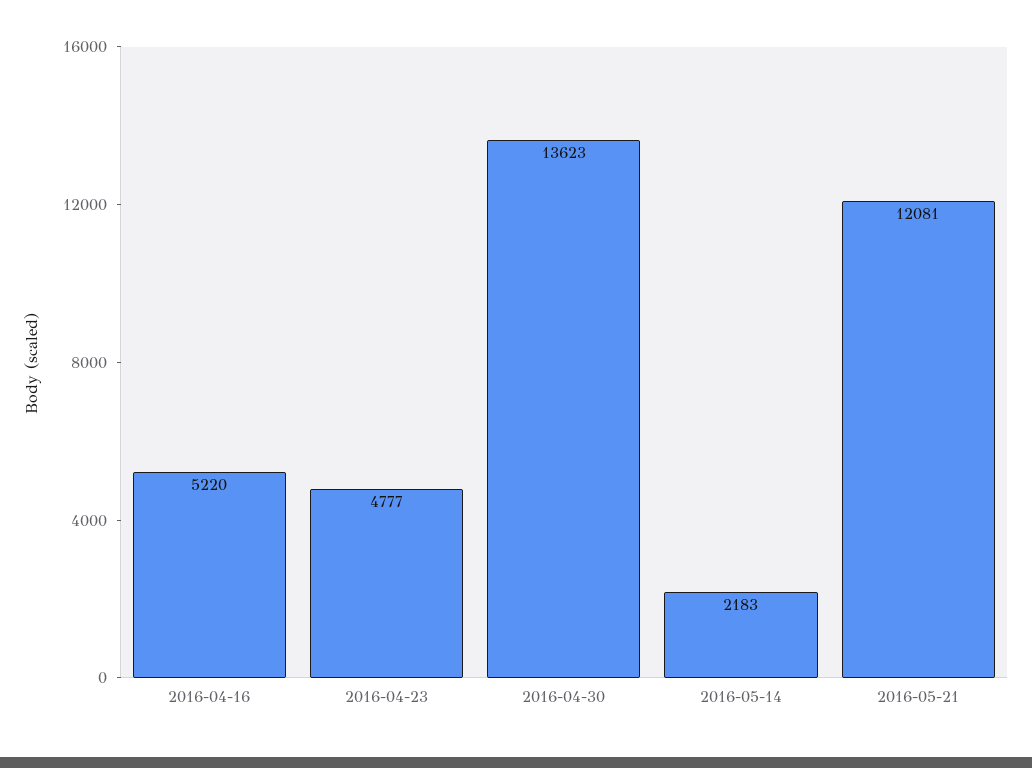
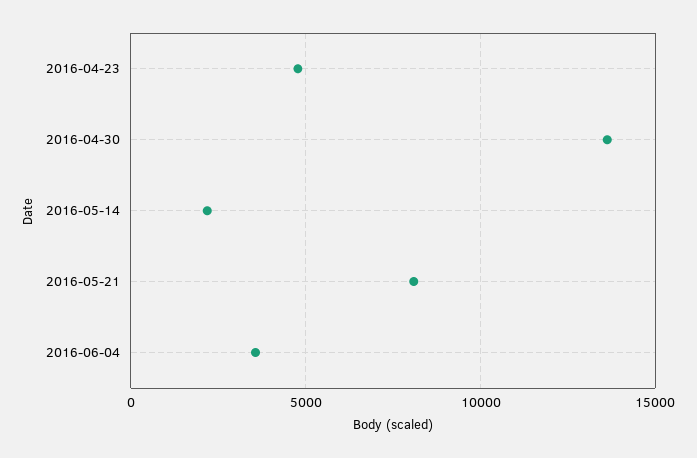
2016-04-16: 5220 -> none
2016-05-21: 12081 -> 8000
2016-06-04: none -> 3500

